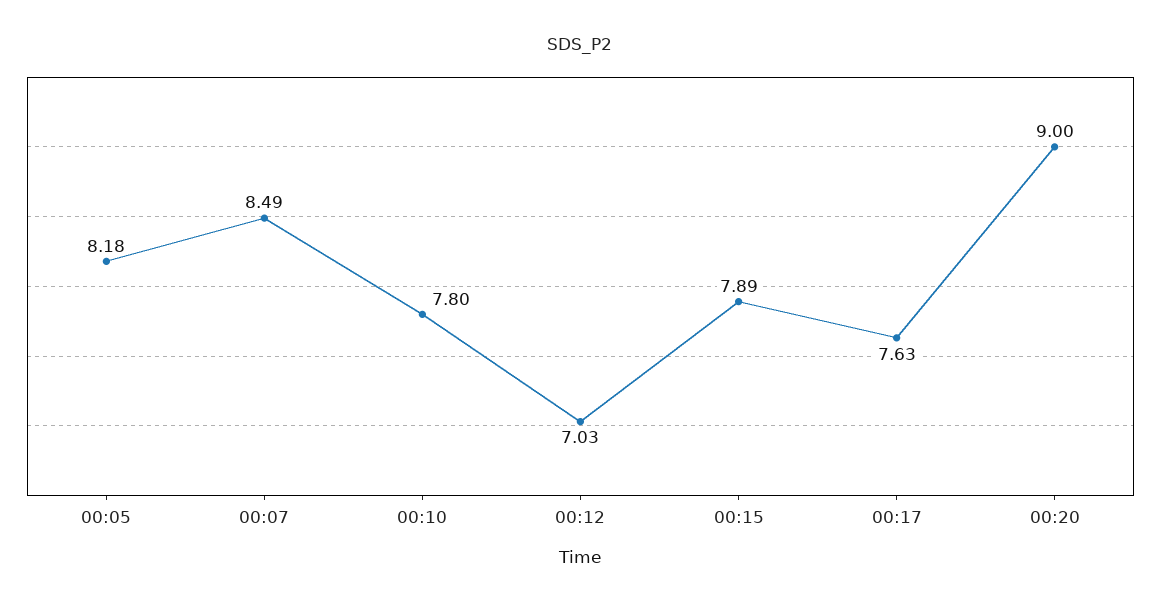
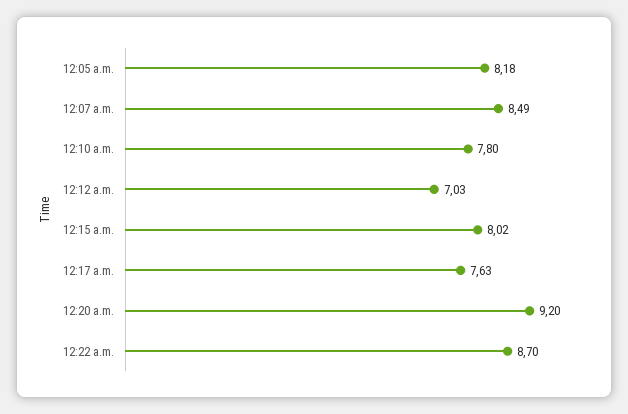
00:15: 7.89 -> 8.02
00:20: 9 -> 9.2
12:22 a.m.: none -> 8.7

